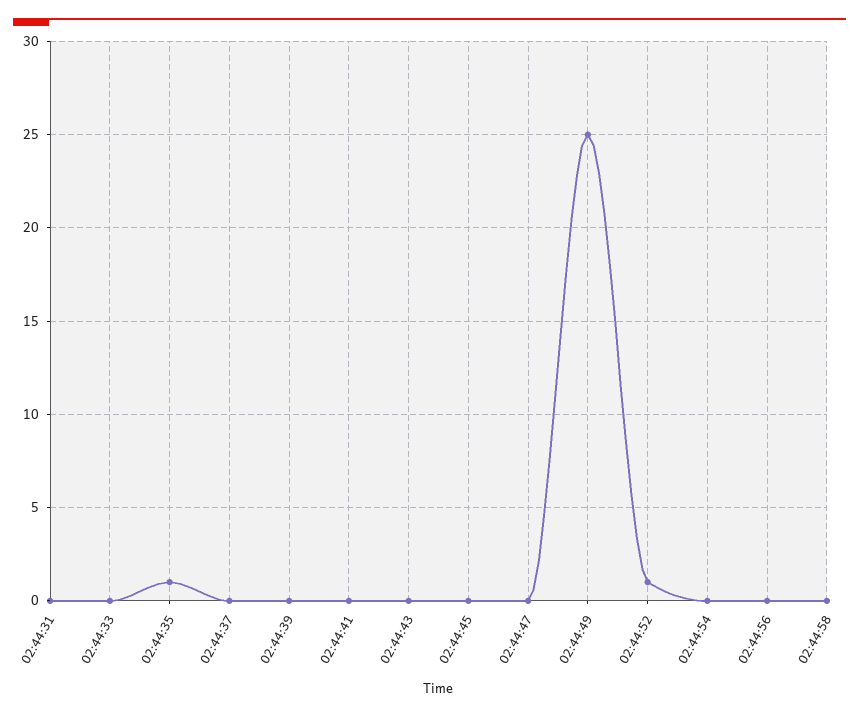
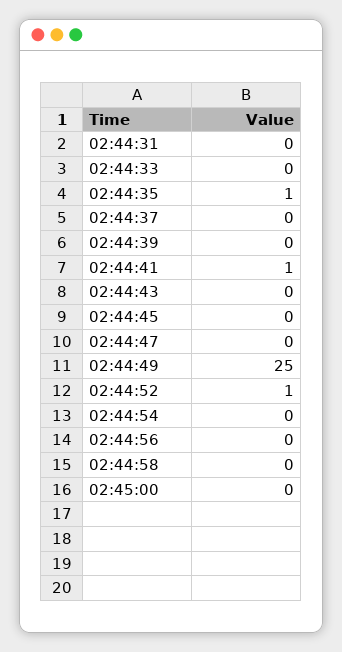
02:44:41: 0 -> 1
02:45:00: none -> 0

